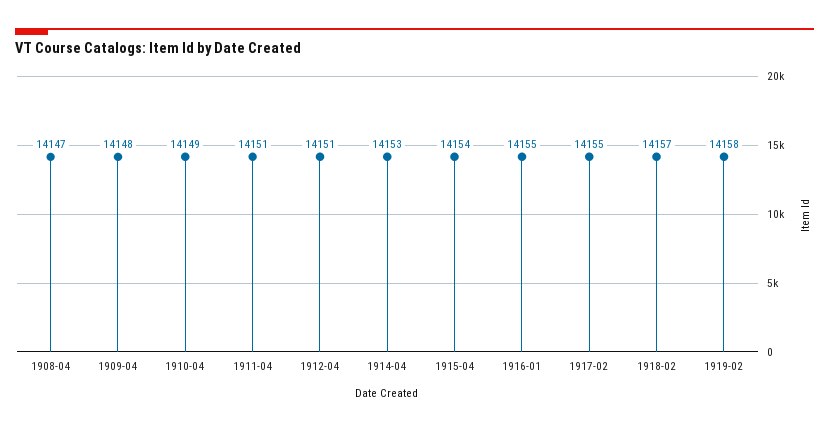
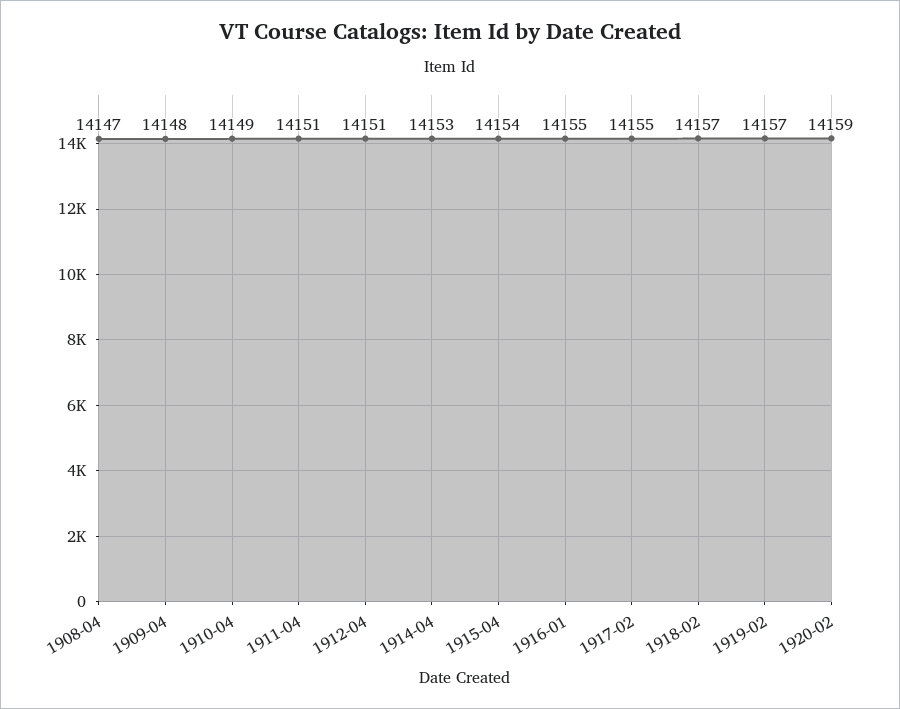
1919-02: 14158 -> 14157
1920-02: none -> 14159

